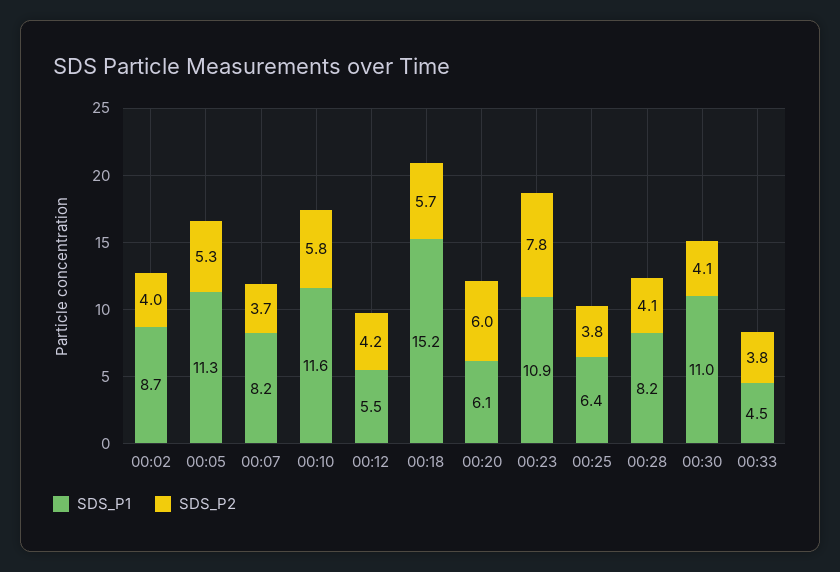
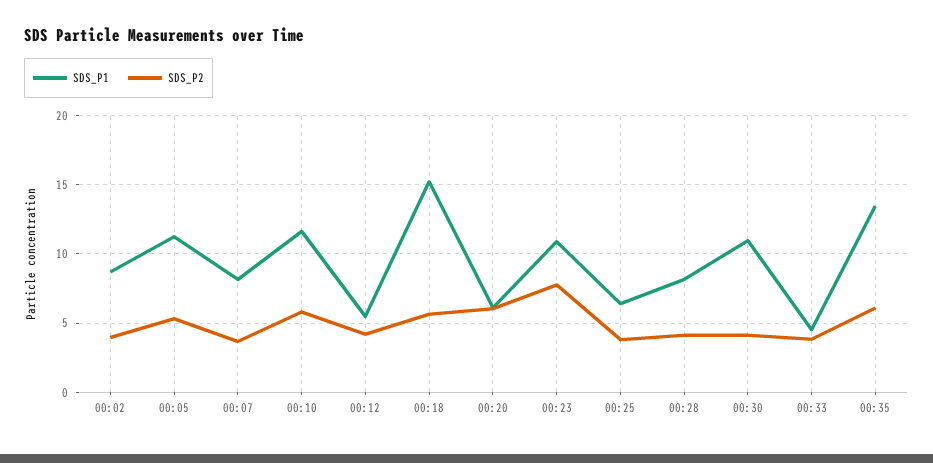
SDS_P1, 00:35: none -> 13.5
SDS_P2, 00:35: none -> 6

